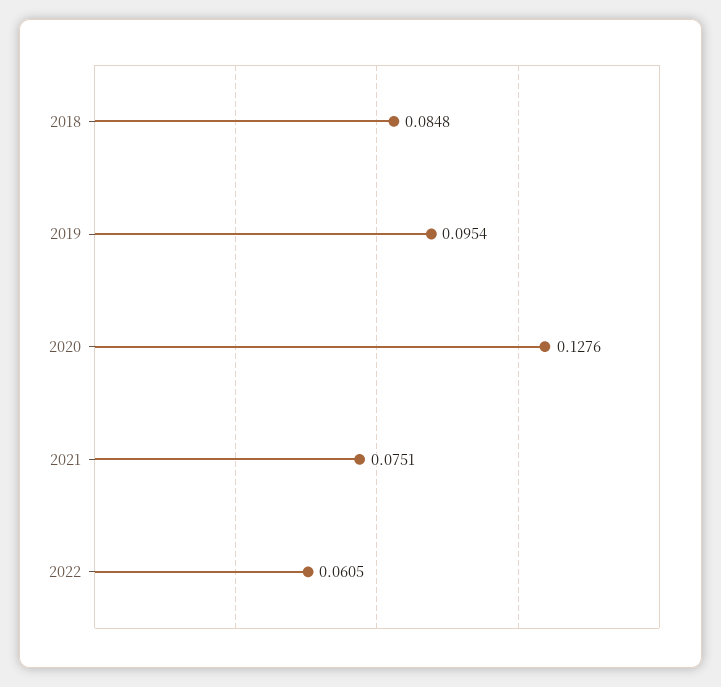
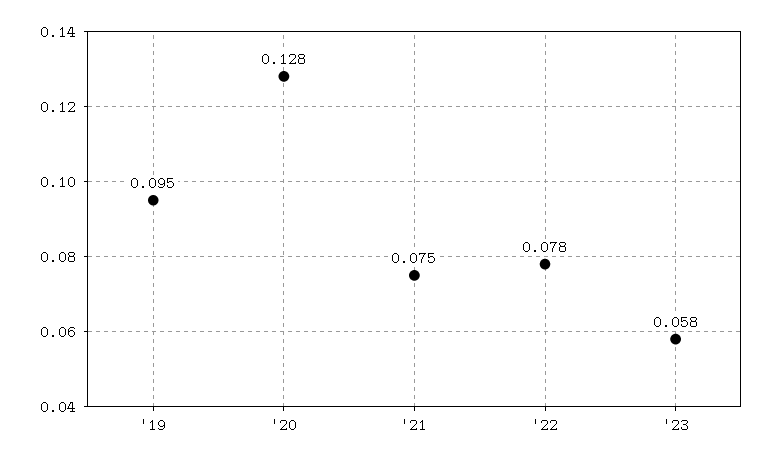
2018: 0.0848 -> none
2022: 0.0605 -> 0.078
'23: none -> 0.058

